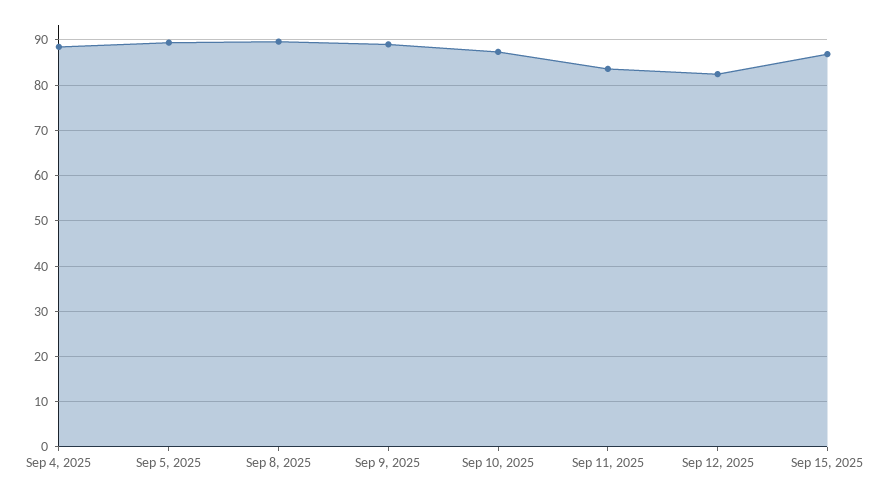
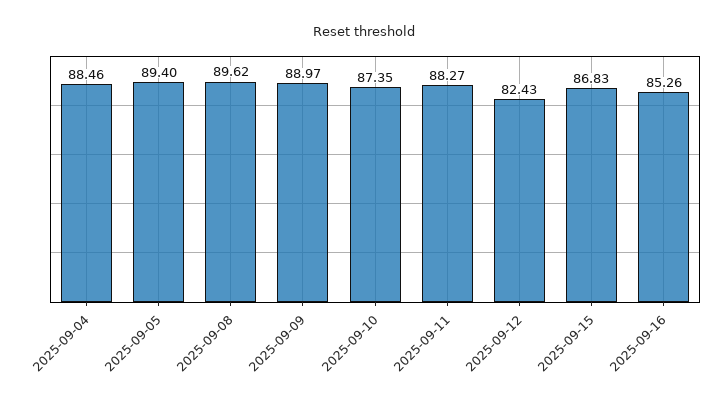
Sep 11, 2025: 84 -> 88.27
2025-09-16: none -> 85.26

